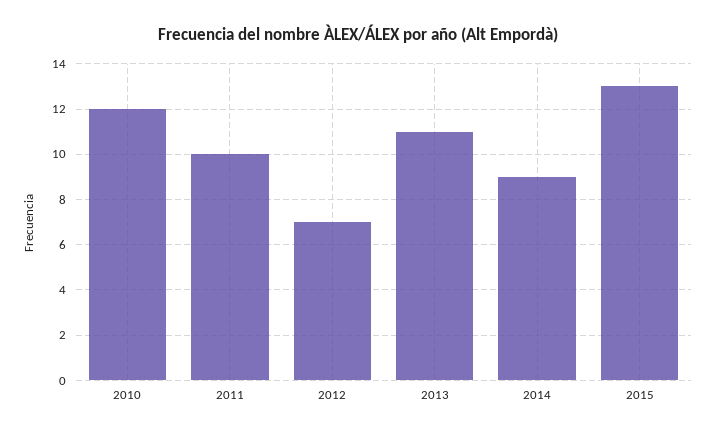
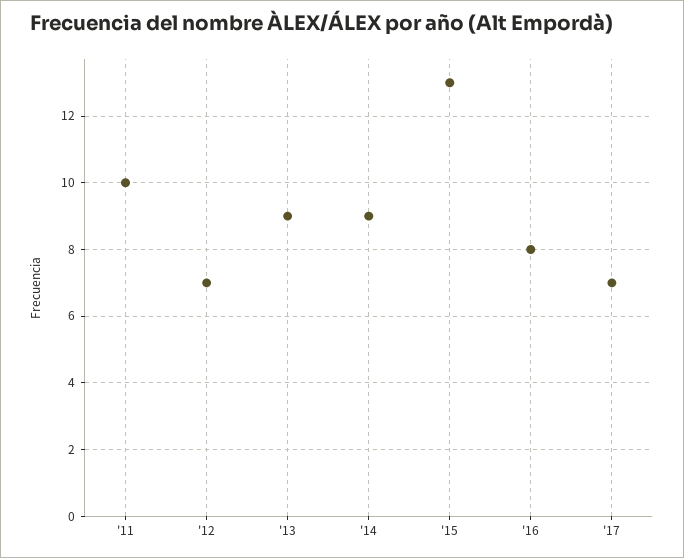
2010: 12 -> none
2013: 11 -> 9
'16: none -> 8
'17: none -> 7

